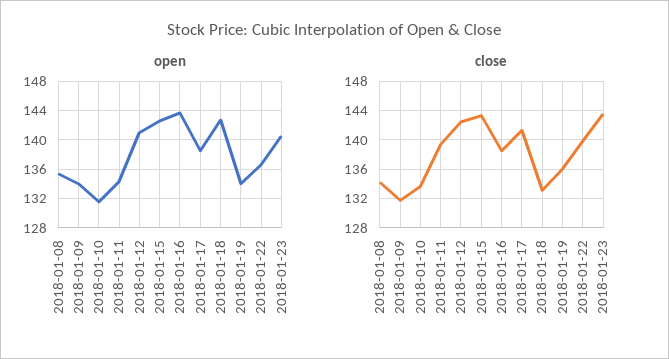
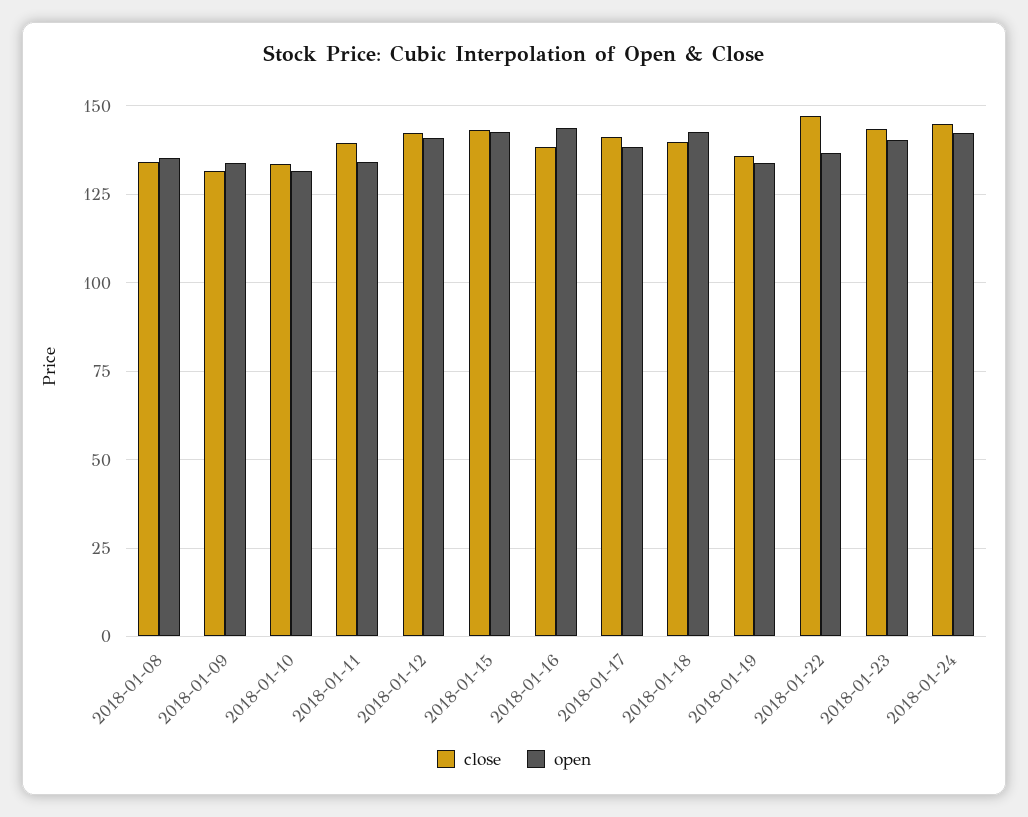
close, 2018-01-18: 133 -> 140
close, 2018-01-22: 140 -> 147.5
close, 2018-01-24: none -> 145
open, 2018-01-24: none -> 142.5

